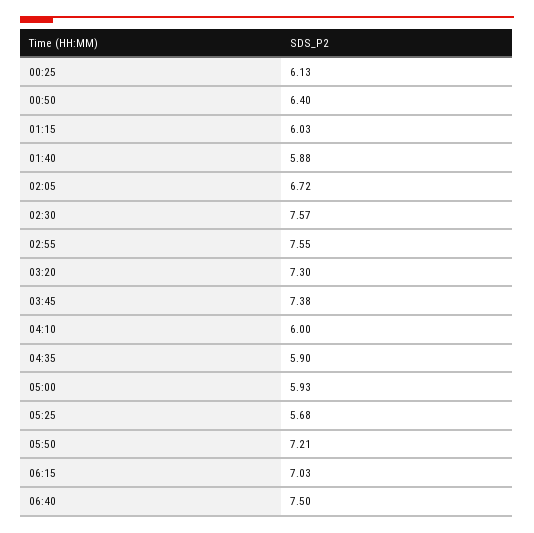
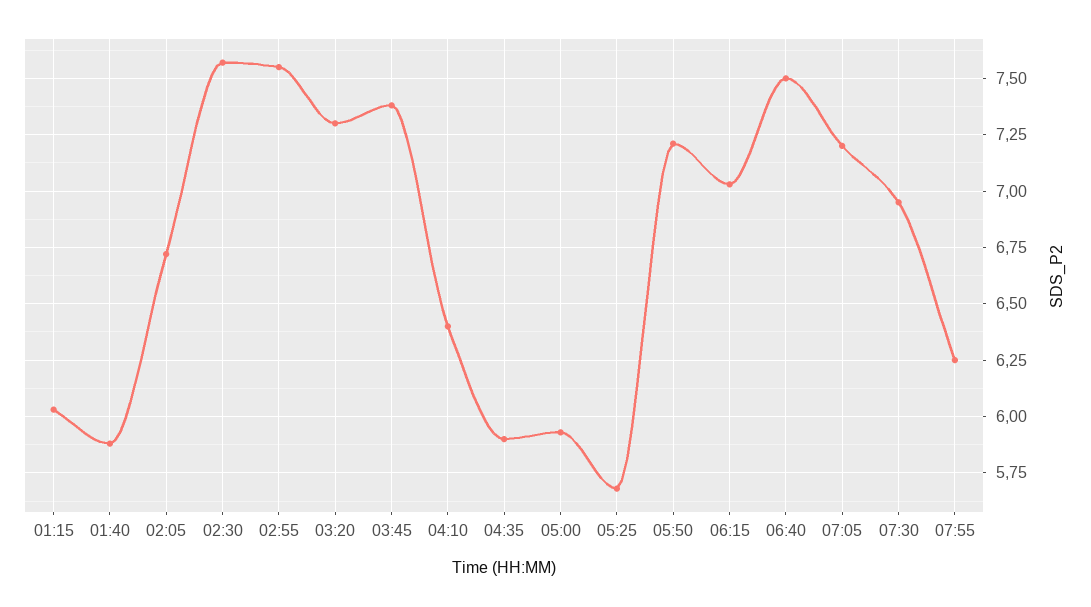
00:25: 6.13 -> none
00:50: 6.4 -> none
04:10: 6 -> 6.4
07:05: none -> 7.2
07:30: none -> 6.95
07:55: none -> 6.25

